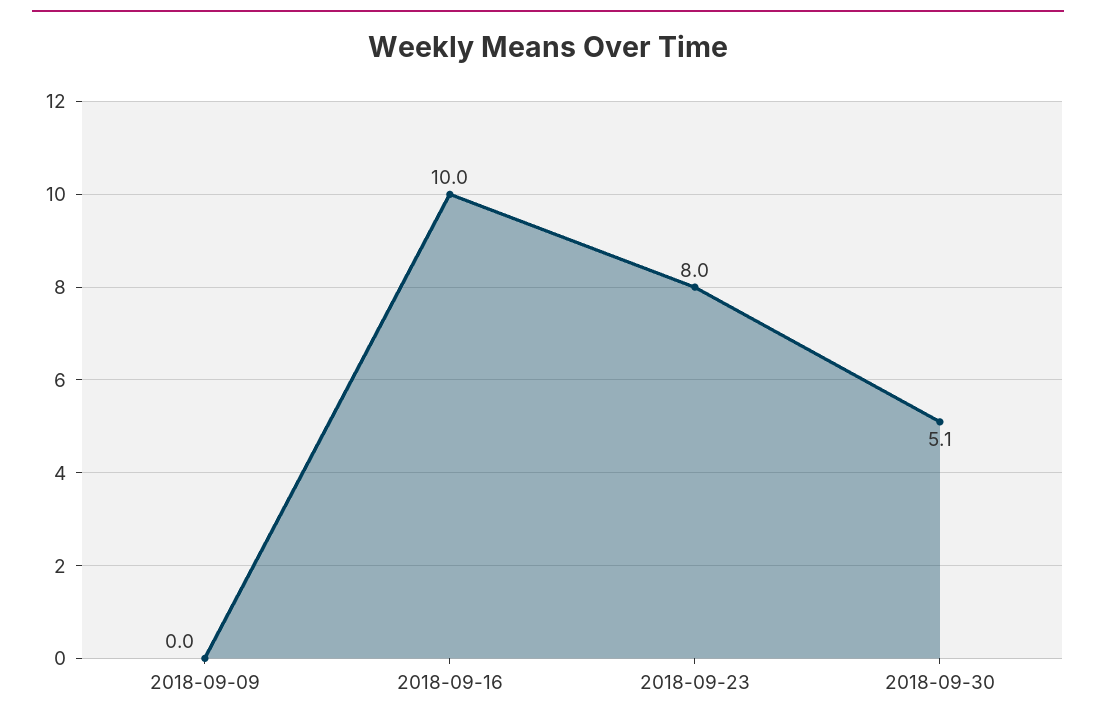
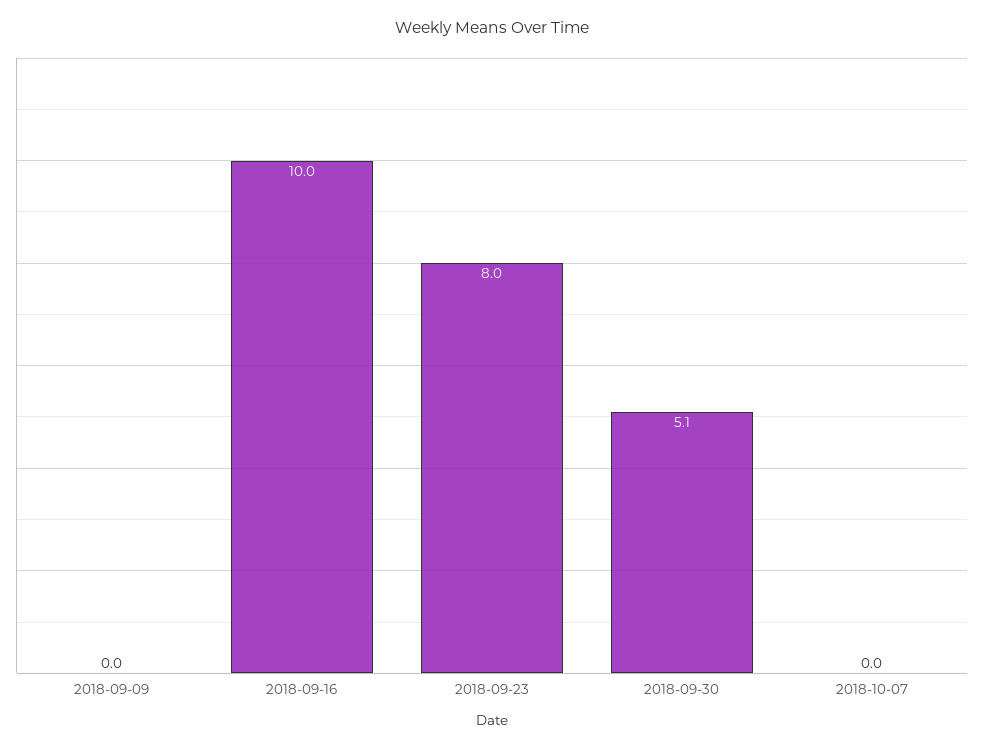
2018-10-07: none -> 0

